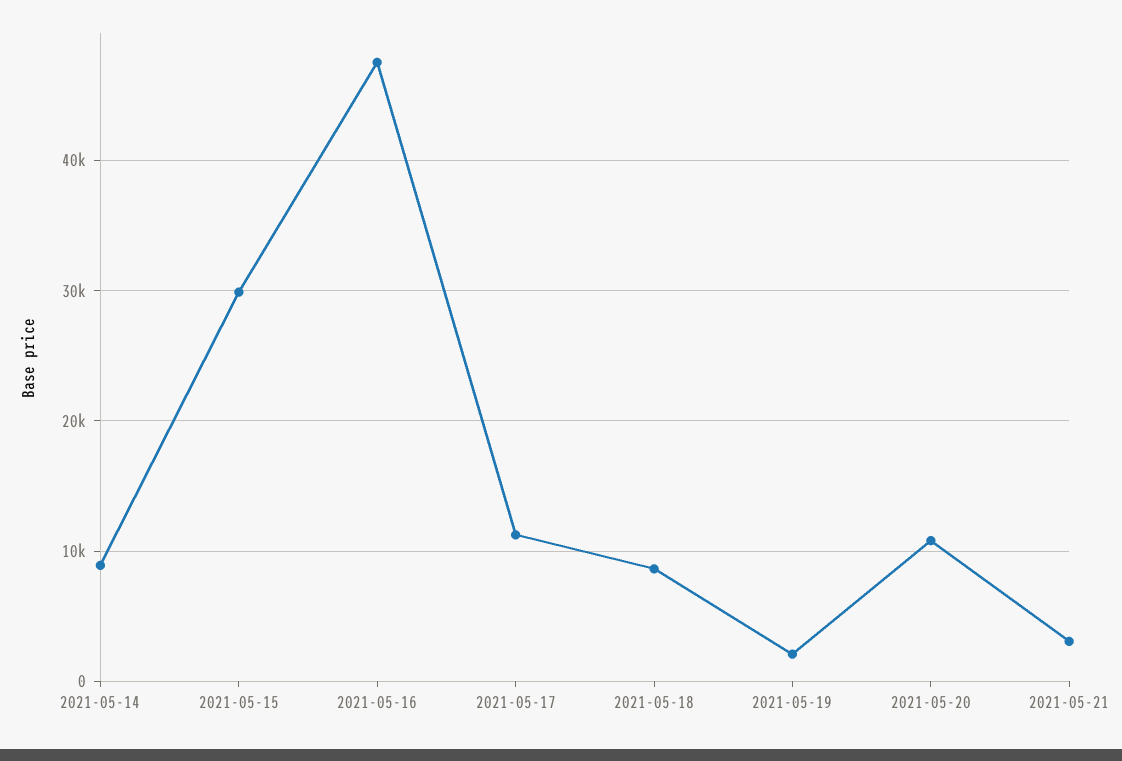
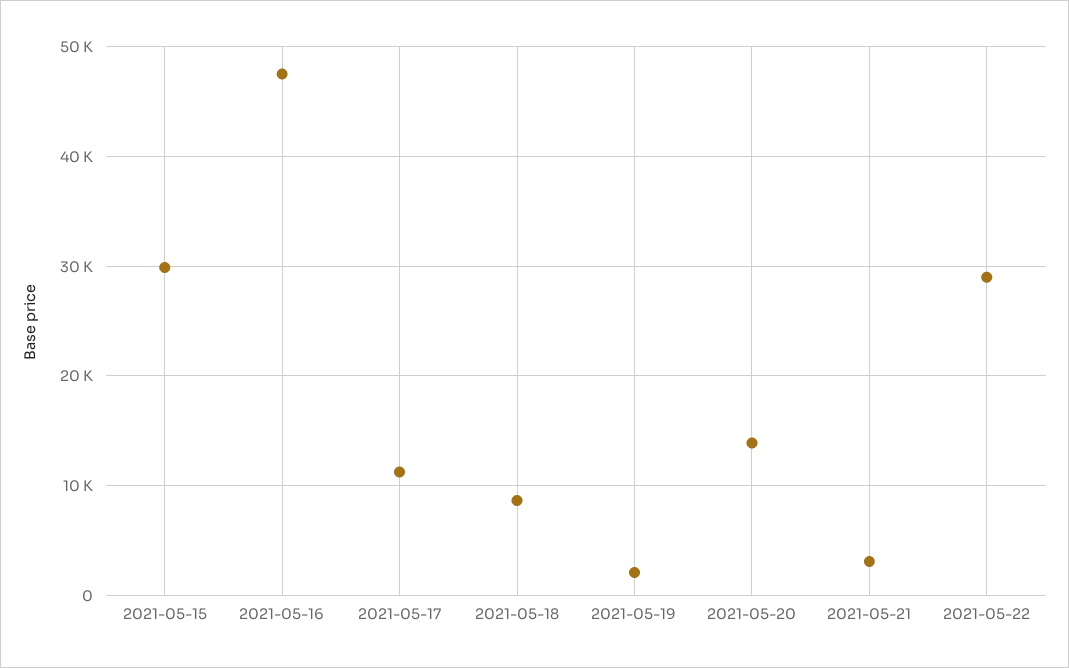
2021-05-14: 9000 -> none
2021-05-20: 11000 -> 14000
2021-05-22: none -> 29000

